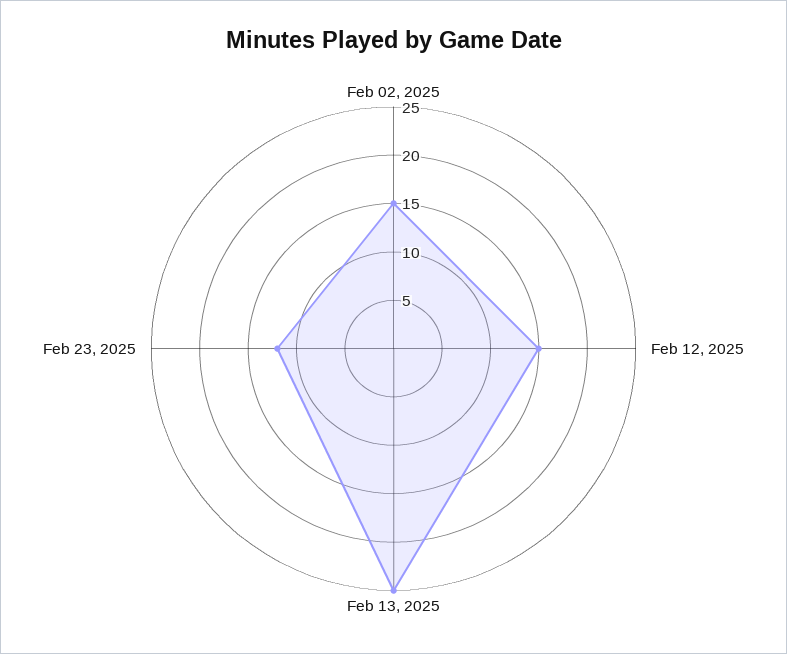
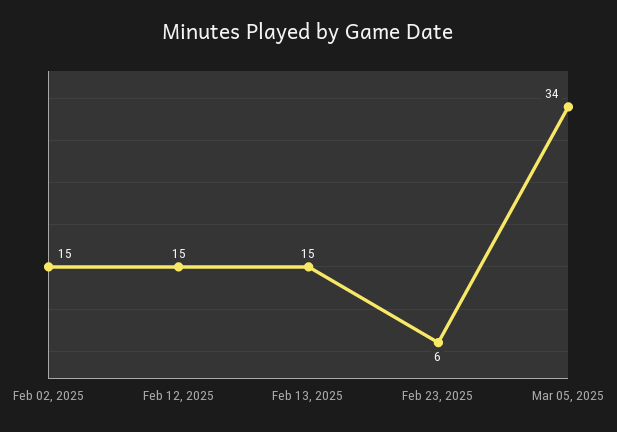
Feb 13, 2025: 25 -> 15
Feb 23, 2025: 12 -> 6
Mar 05, 2025: none -> 34

